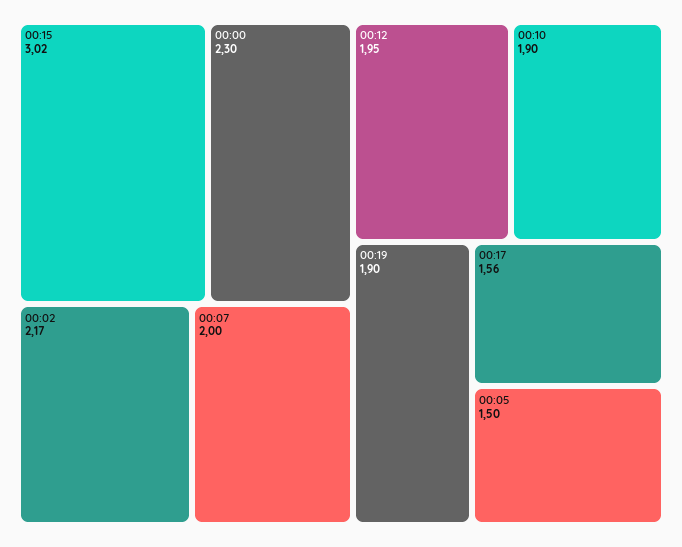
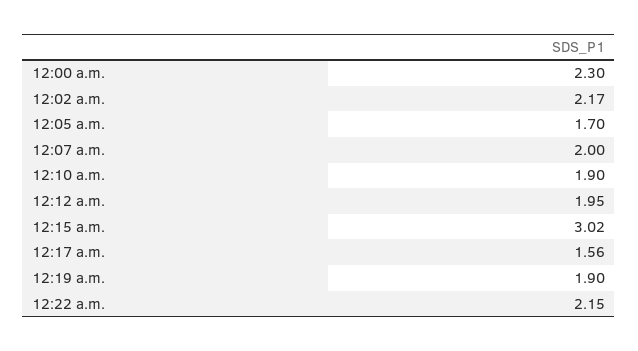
00:05: 1.5 -> 1.7
12:22 a.m.: none -> 2.15

